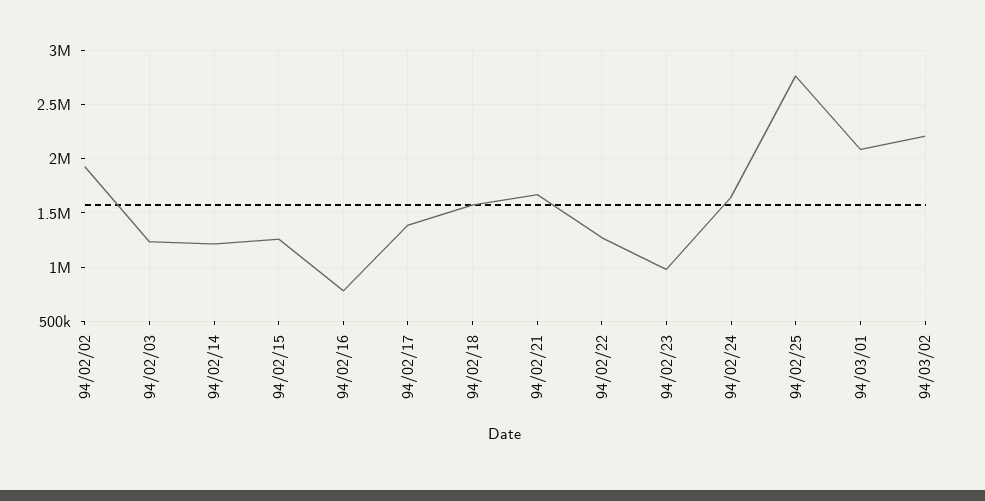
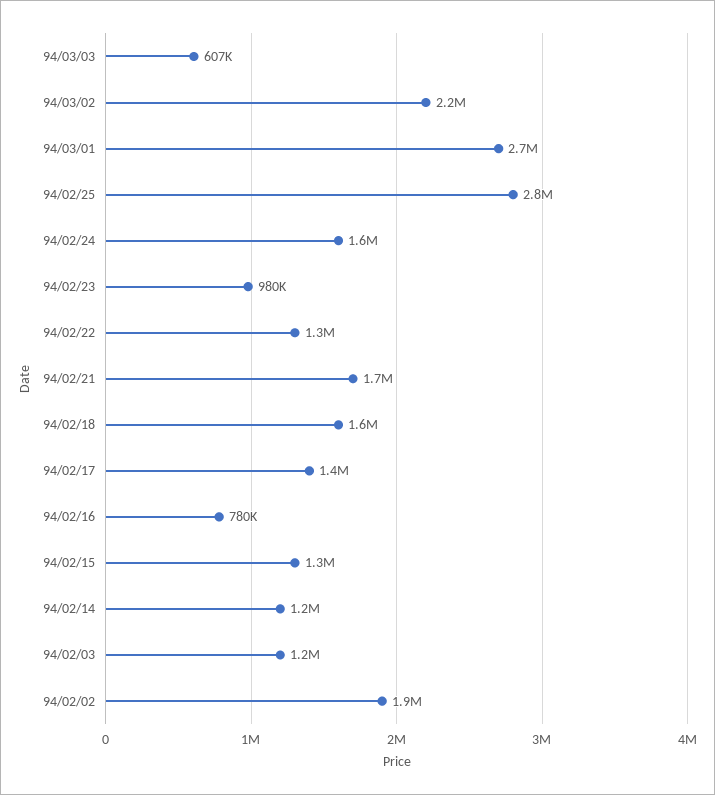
94/03/01: 2100000 -> 2700000
94/03/03: none -> 607000

